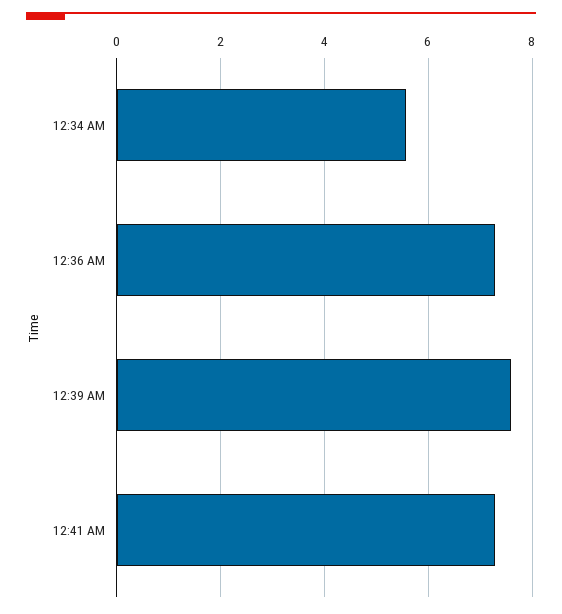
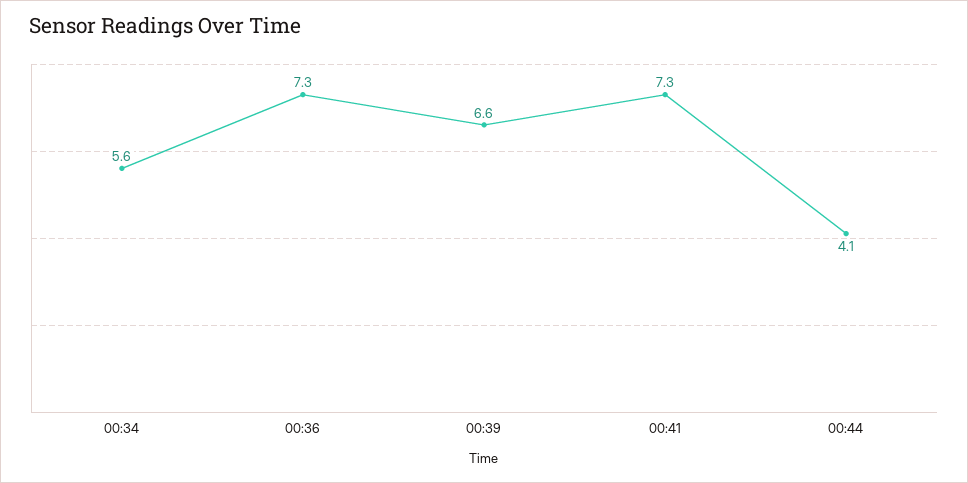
12:39 AM: 7.6 -> 6.6
00:44: none -> 4.1

